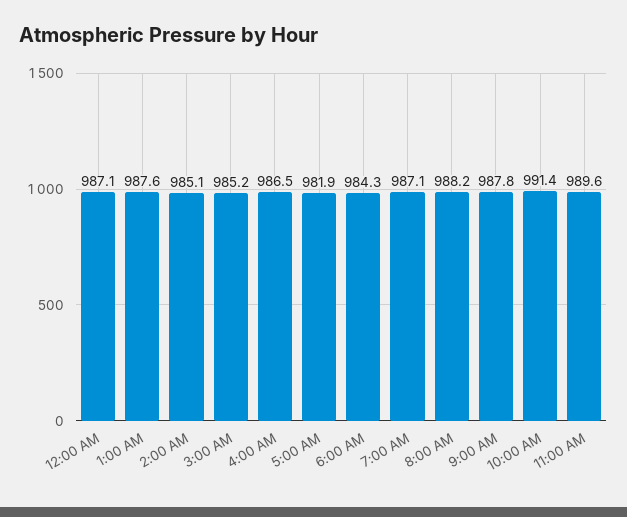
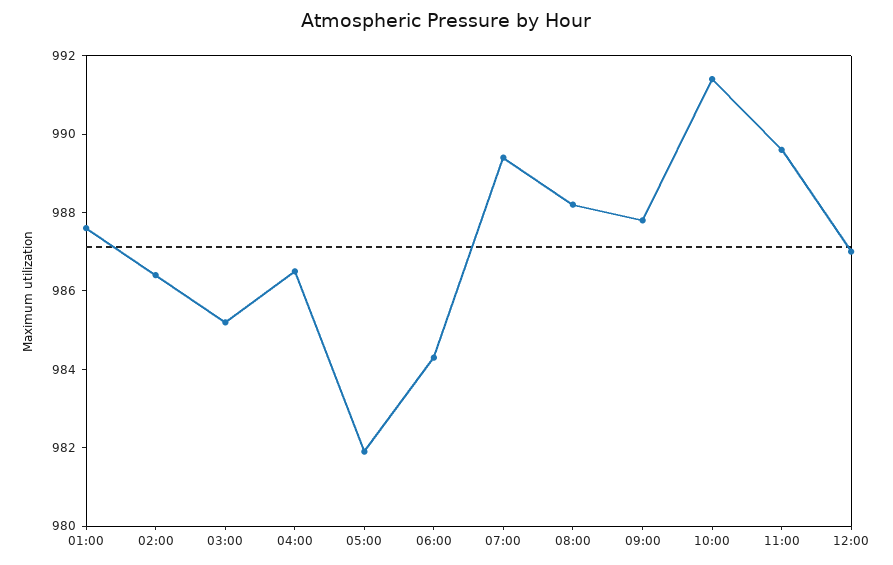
12:00 AM: 987.1 -> none
2:00 AM: 985.1 -> 986.5
7:00 AM: 987.1 -> 989.5
12:00: none -> 987

